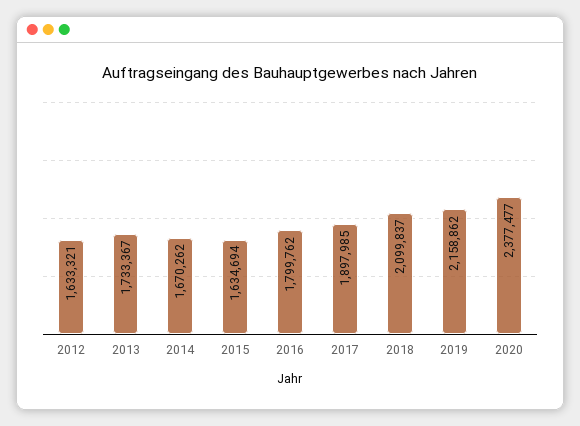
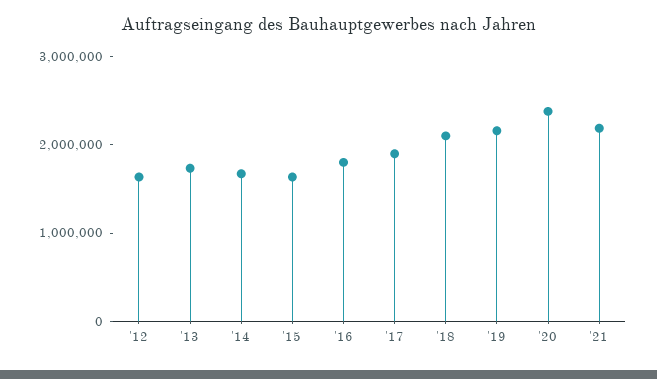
'21: none -> 2200000

